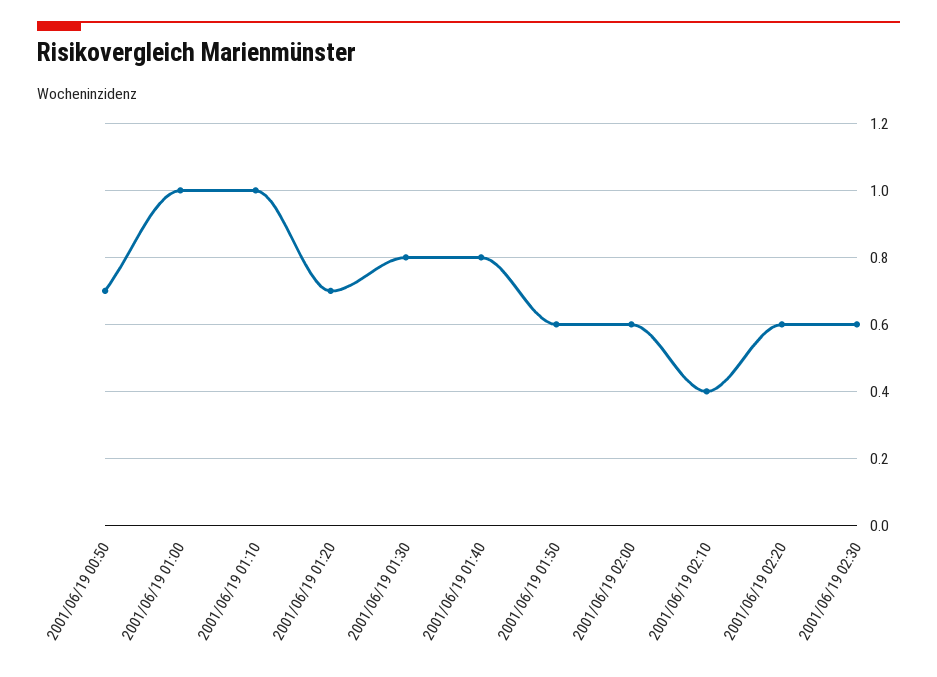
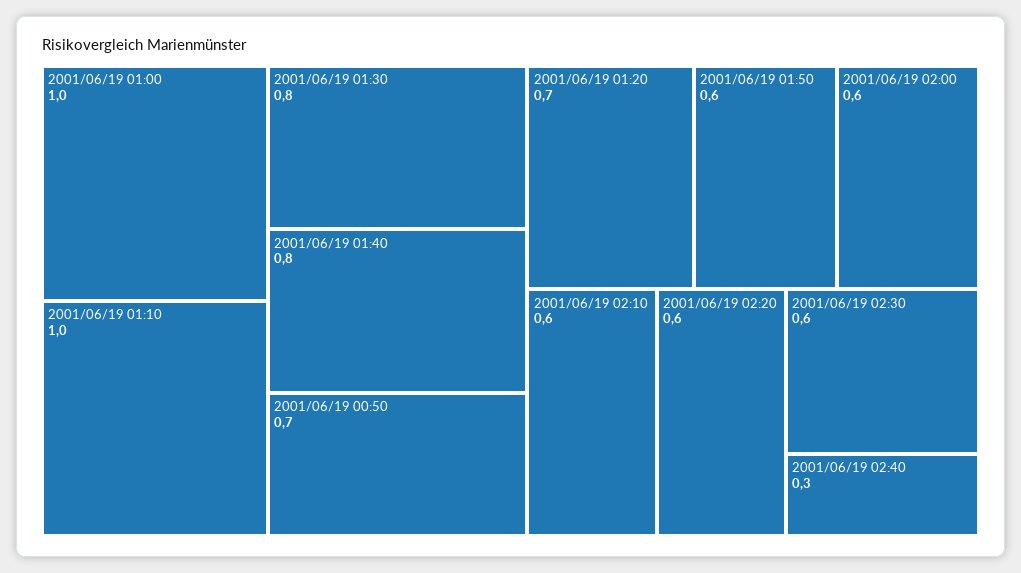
2001/06/19 02:10: 0.4 -> 0.6
2001/06/19 02:40: none -> 0.3

